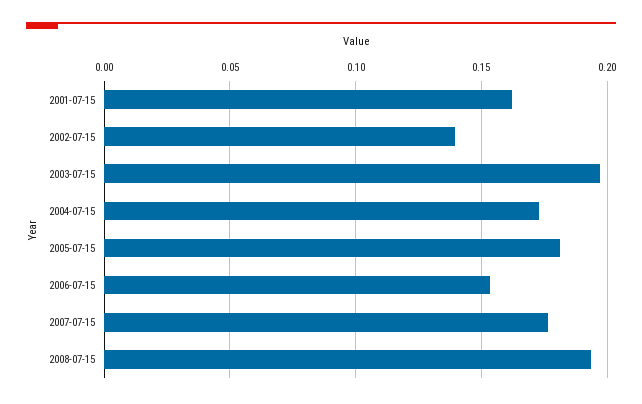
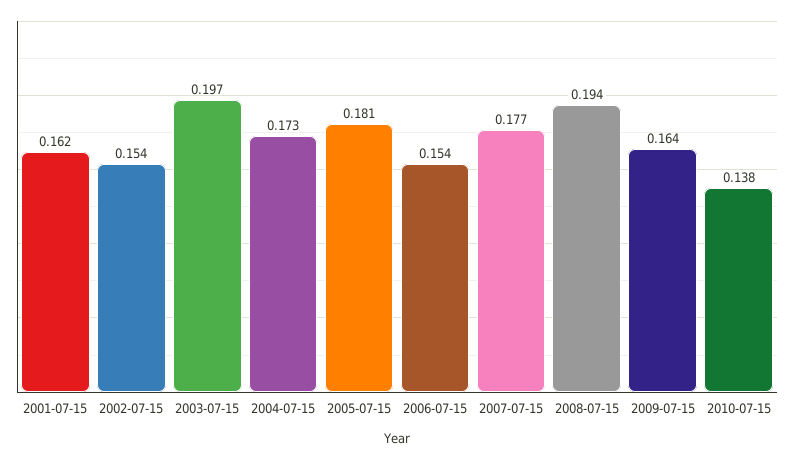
2002-07-15: 0.14 -> 0.154
2009-07-15: none -> 0.164
2010-07-15: none -> 0.138

